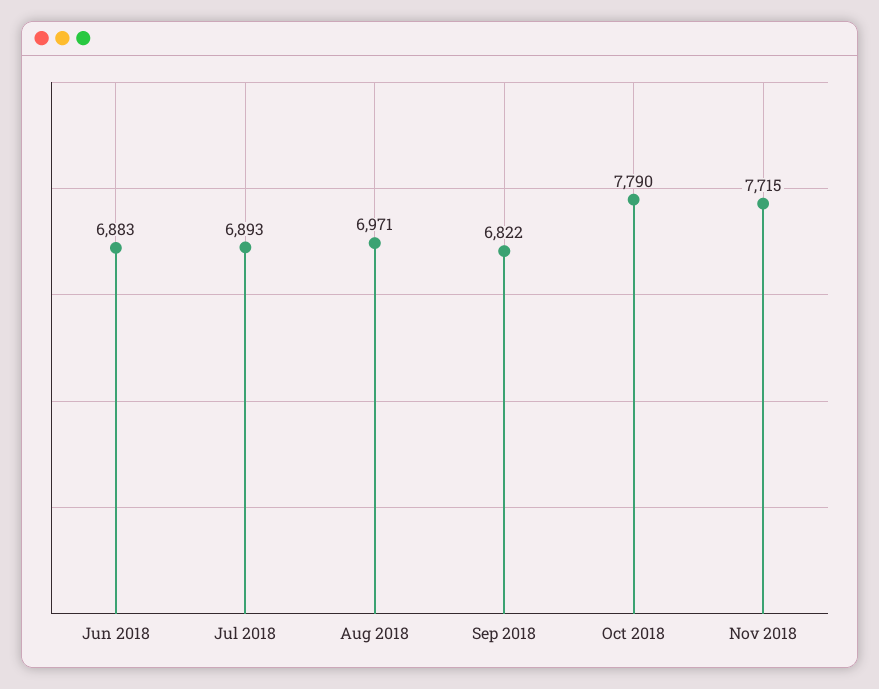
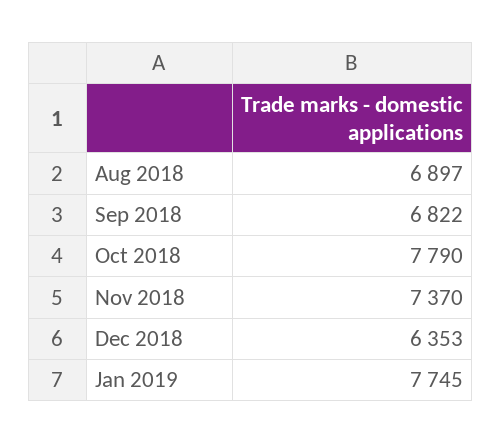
Jun 2018: 6883 -> none
Jul 2018: 6893 -> none
Aug 2018: 6971 -> 6897
Nov 2018: 7715 -> 7370
Dec 2018: none -> 6353
Jan 2019: none -> 7745

